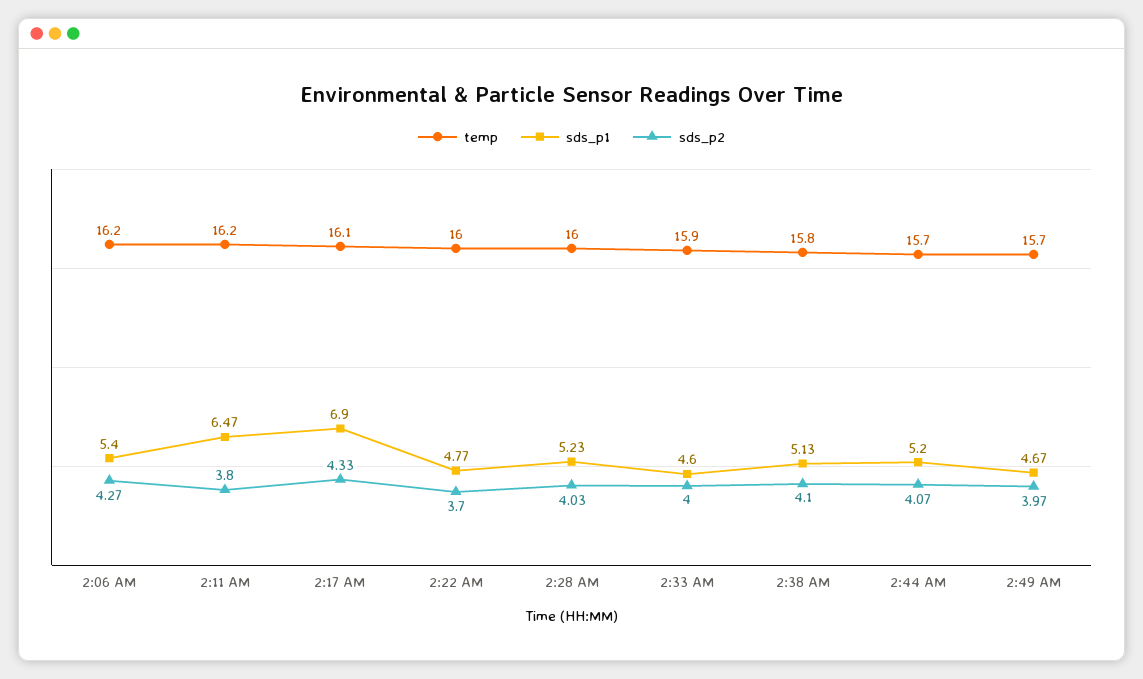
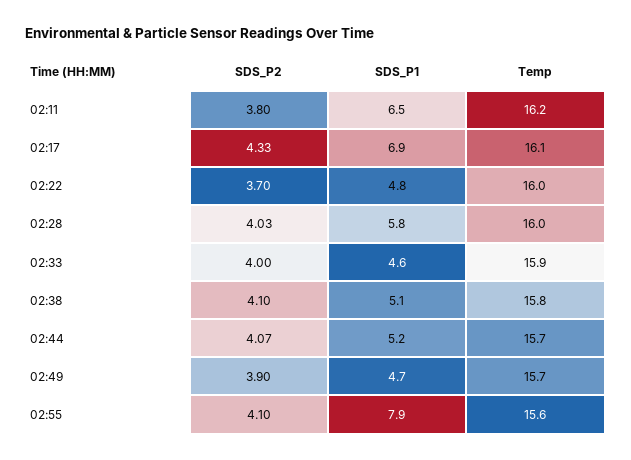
temp, 2:06 AM: 16.2 -> none
sds_p1, 2:06 AM: 5.4 -> none
sds_p2, 2:06 AM: 4.27 -> none
sds_p1, 2:28 AM: 5.23 -> 5.8
sds_p2, 2:49 AM: 3.97 -> 3.9
sds_p2, 02:55: none -> 4.1
sds_p1, 02:55: none -> 7.9
temp, 02:55: none -> 15.6

